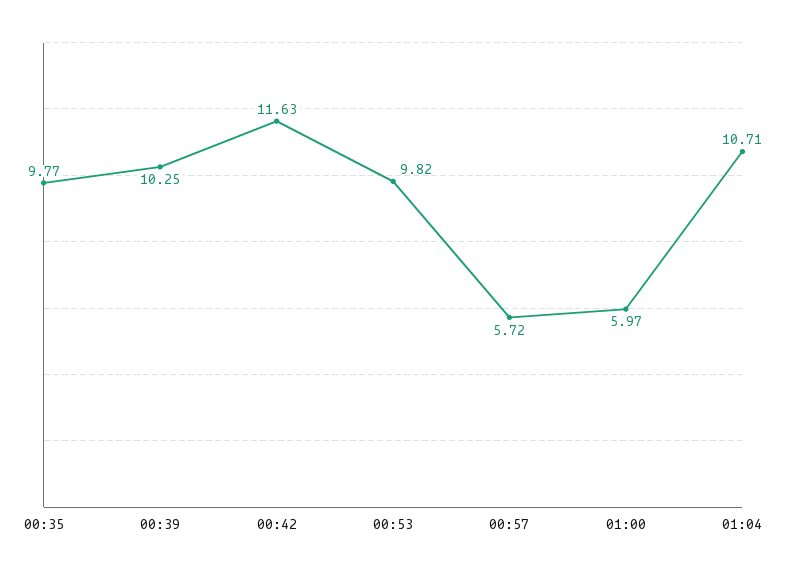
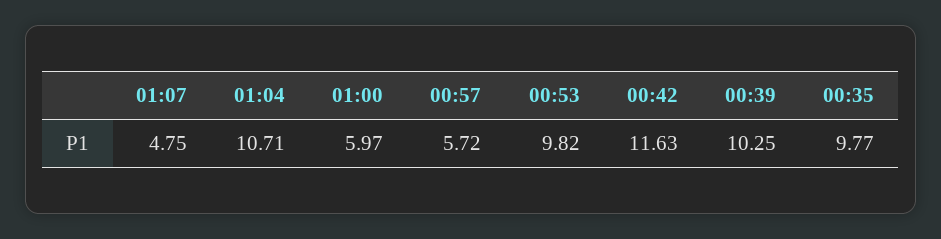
01:07: none -> 4.75

